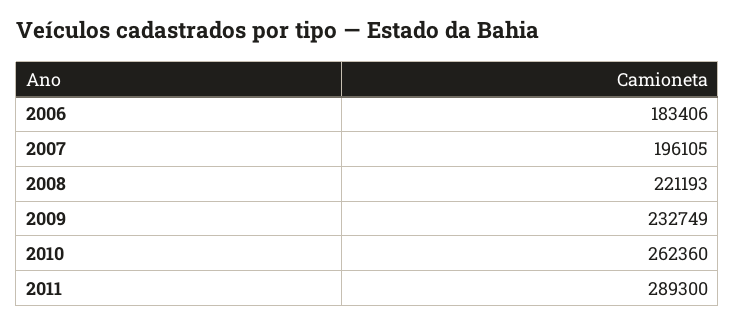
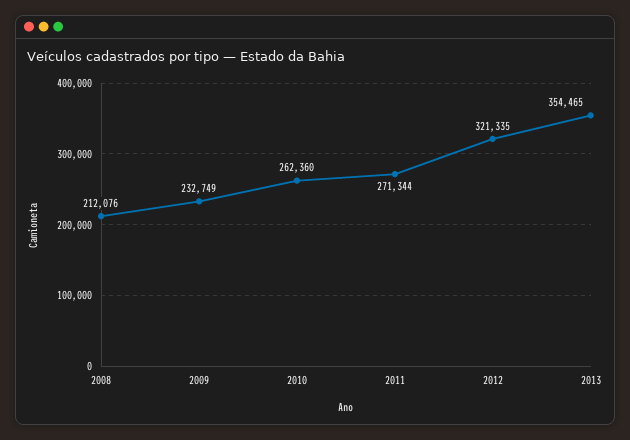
2006: 183406 -> none
2007: 196105 -> none
2008: 221193 -> 212076
2011: 289300 -> 271344
2012: none -> 321335
2013: none -> 354465

